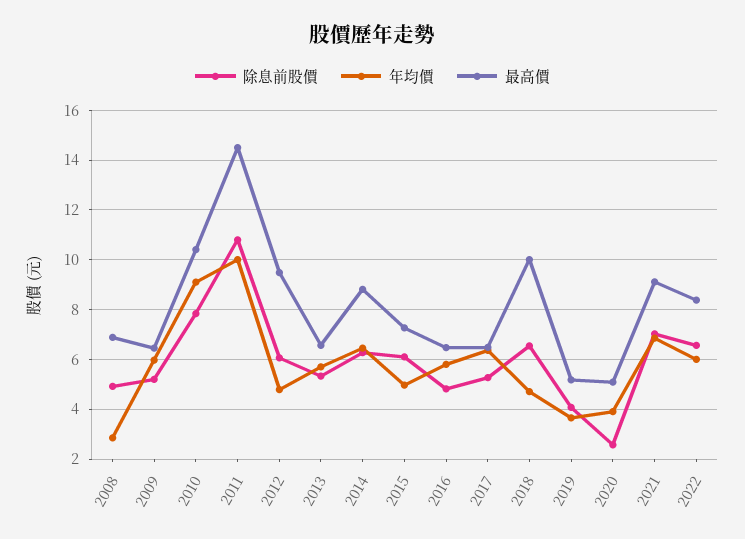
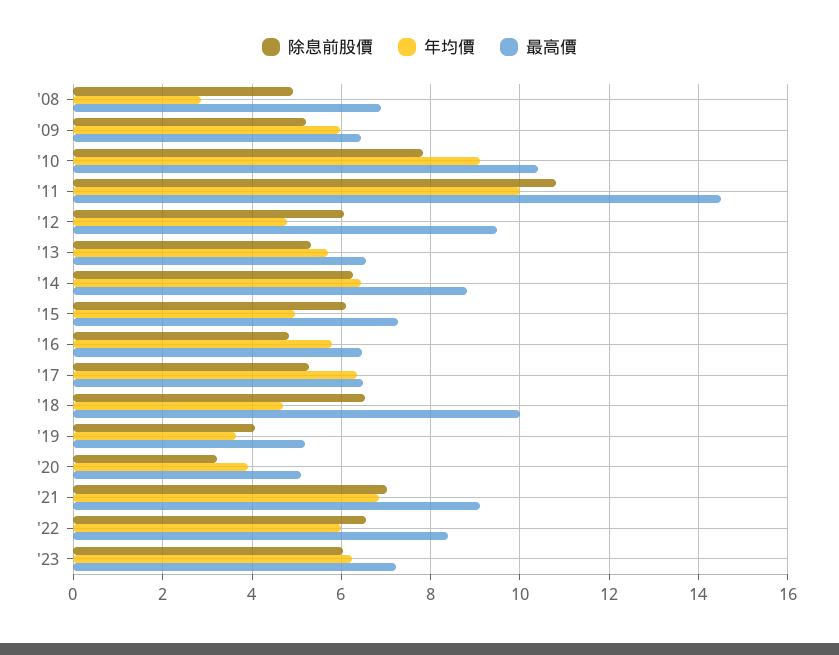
除息前股價, 2020: 2.5 -> 3.2
除息前股價, '23: none -> 6
年均價, '23: none -> 6.2
最高價, '23: none -> 7.2

